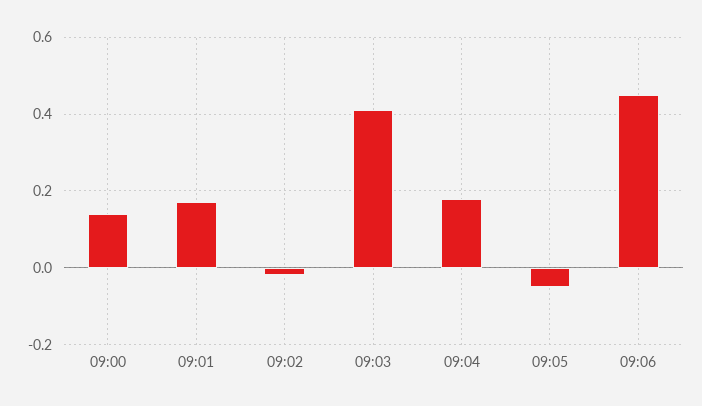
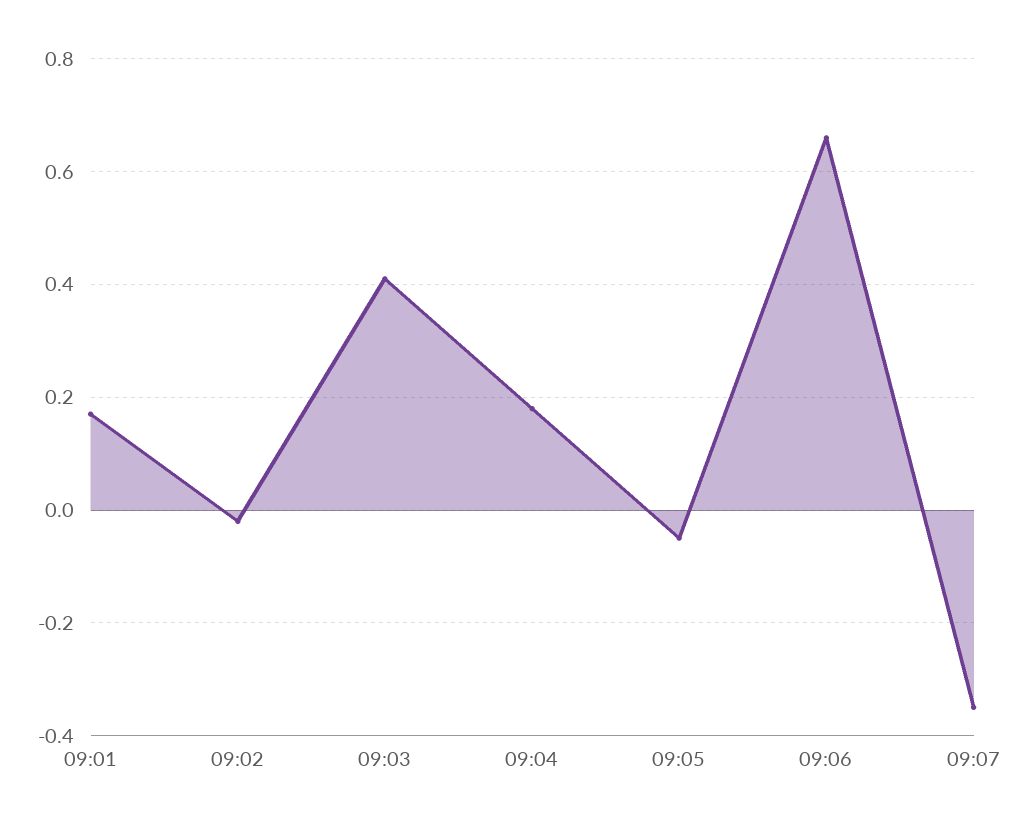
09:00: 0.15 -> none
09:06: 0.45 -> 0.65
09:07: none -> -0.35

